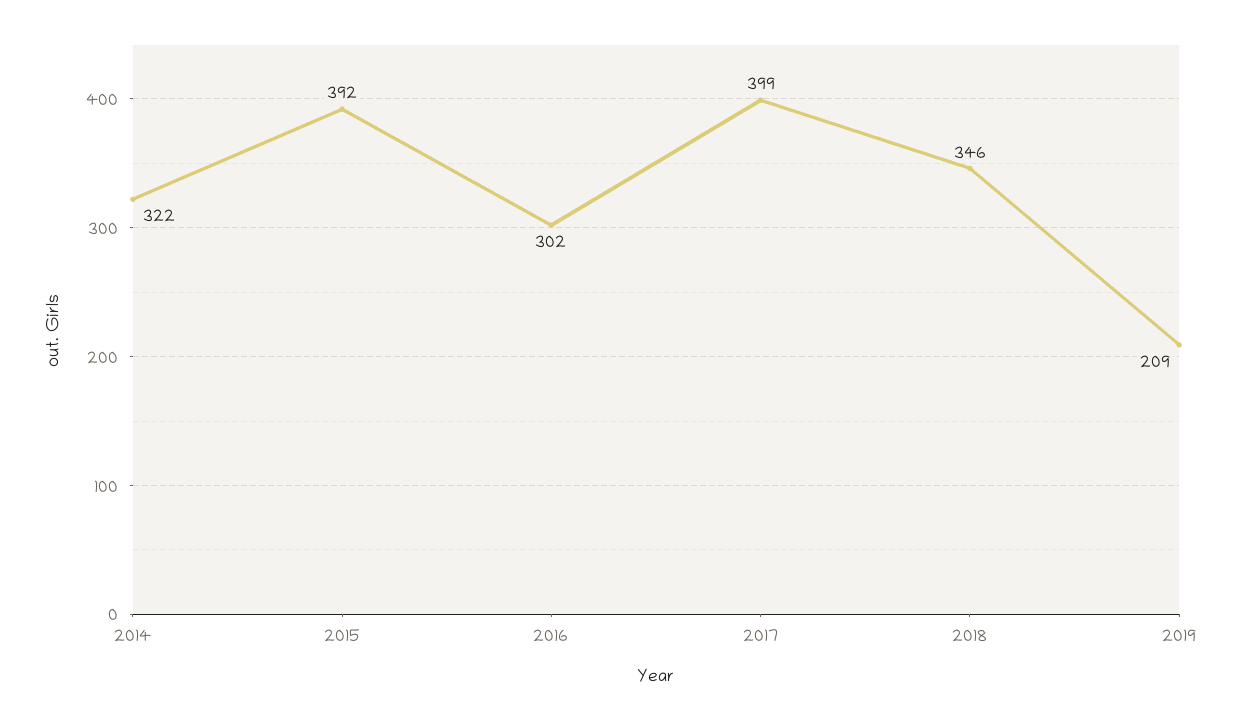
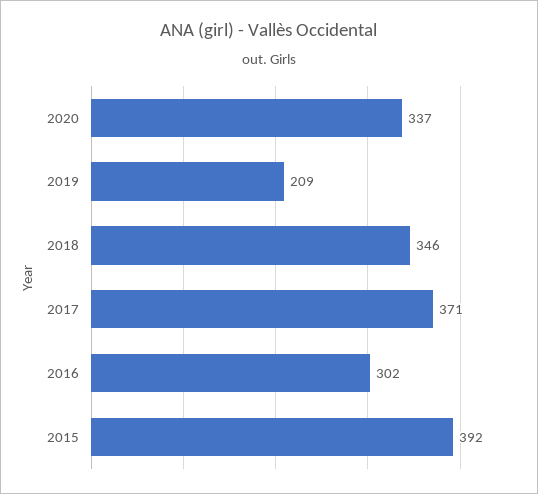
2014: 322 -> none
2017: 399 -> 371
2020: none -> 337

